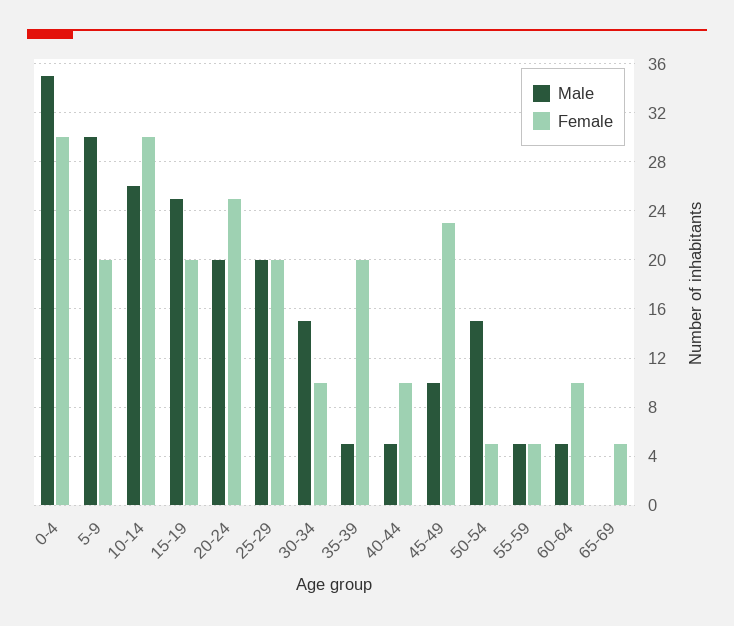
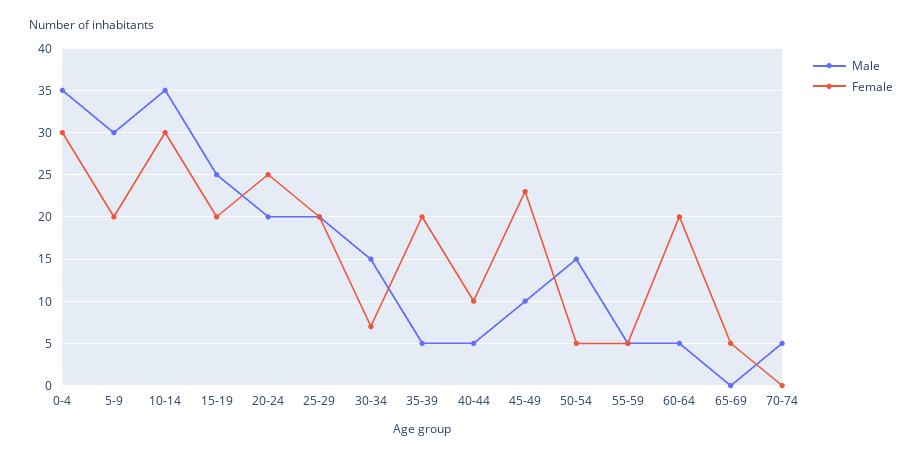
Male, 10-14: 26 -> 35
Female, 30-34: 10 -> 7
Female, 60-64: 10 -> 20
Male, 70-74: none -> 5
Female, 70-74: none -> 0

